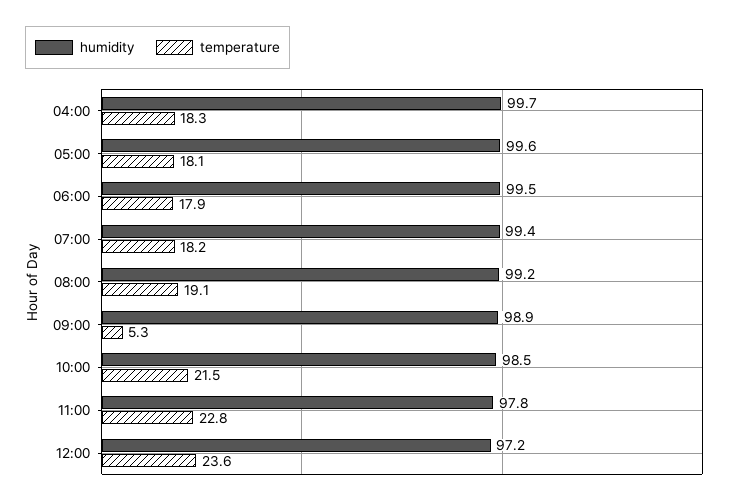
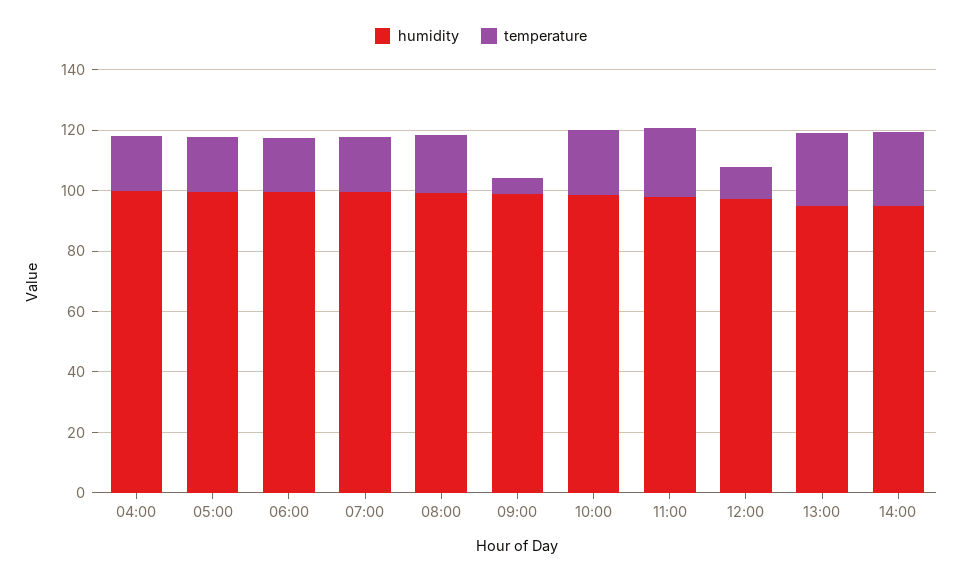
temperature, 12:00: 23.6 -> 10
humidity, 13:00: none -> 95
temperature, 13:00: none -> 25
humidity, 14:00: none -> 95
temperature, 14:00: none -> 25

